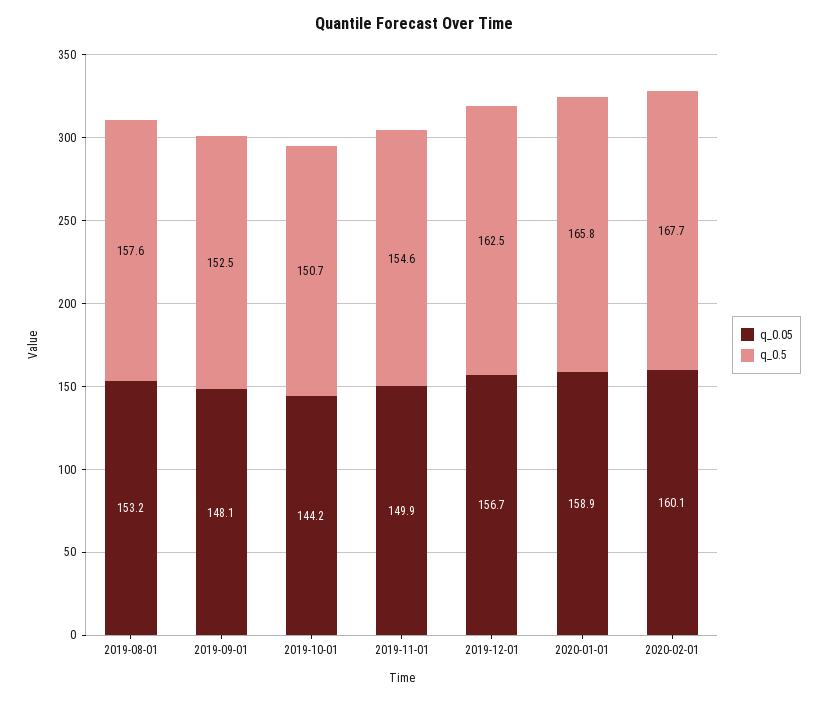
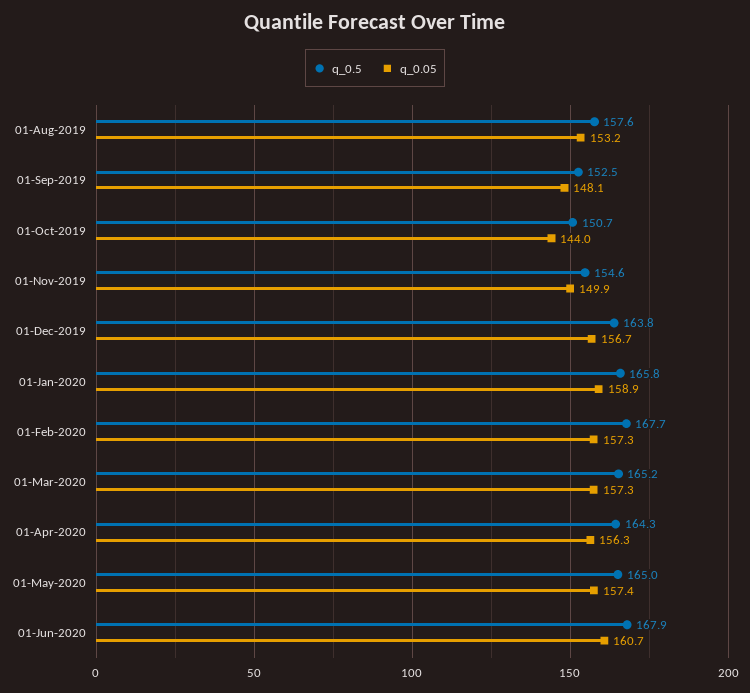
q_0.05, 2019-10-01: 144.2 -> 144
q_0.5, 2019-12-01: 162.5 -> 163.8
q_0.05, 2020-02-01: 160.1 -> 157.3
q_0.5, 01-Mar-2020: none -> 165.2
q_0.05, 01-Mar-2020: none -> 157.3
q_0.5, 01-Apr-2020: none -> 164.3
q_0.05, 01-Apr-2020: none -> 156.3
q_0.5, 01-May-2020: none -> 165
q_0.05, 01-May-2020: none -> 157.4
q_0.5, 01-Jun-2020: none -> 167.9
q_0.05, 01-Jun-2020: none -> 160.7

